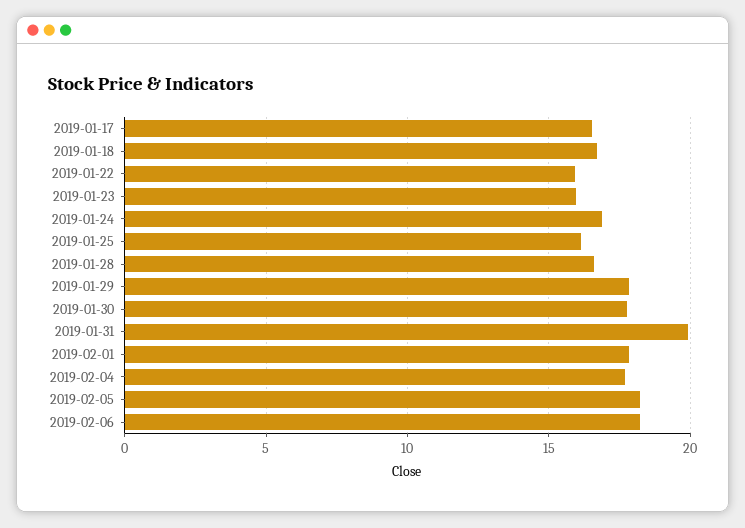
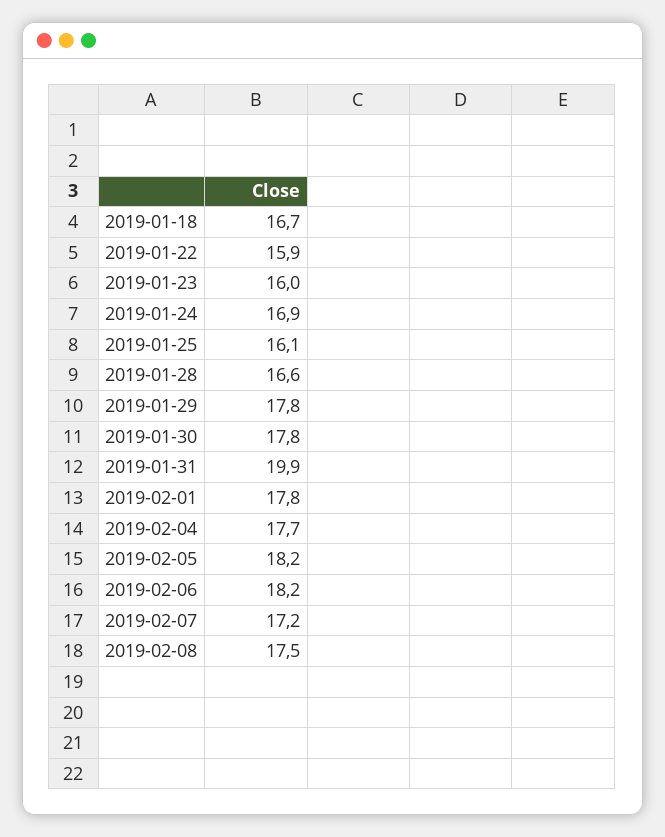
2019-01-17: 16.5 -> none
2019-02-07: none -> 17.2
2019-02-08: none -> 17.5

